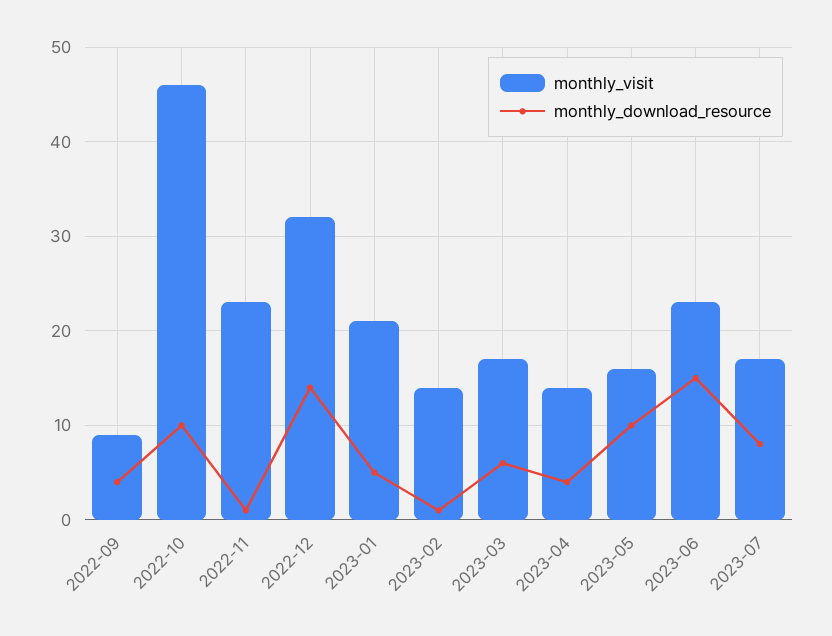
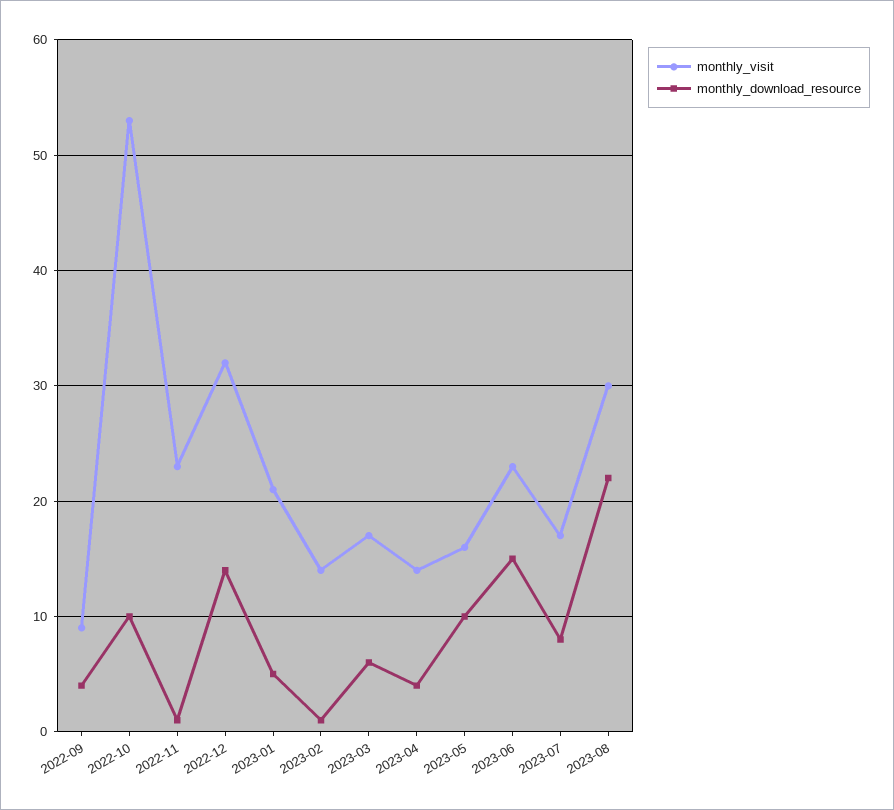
monthly_visit, 2022-10: 46 -> 53
monthly_visit, 2023-08: none -> 30
monthly_download_resource, 2023-08: none -> 22

